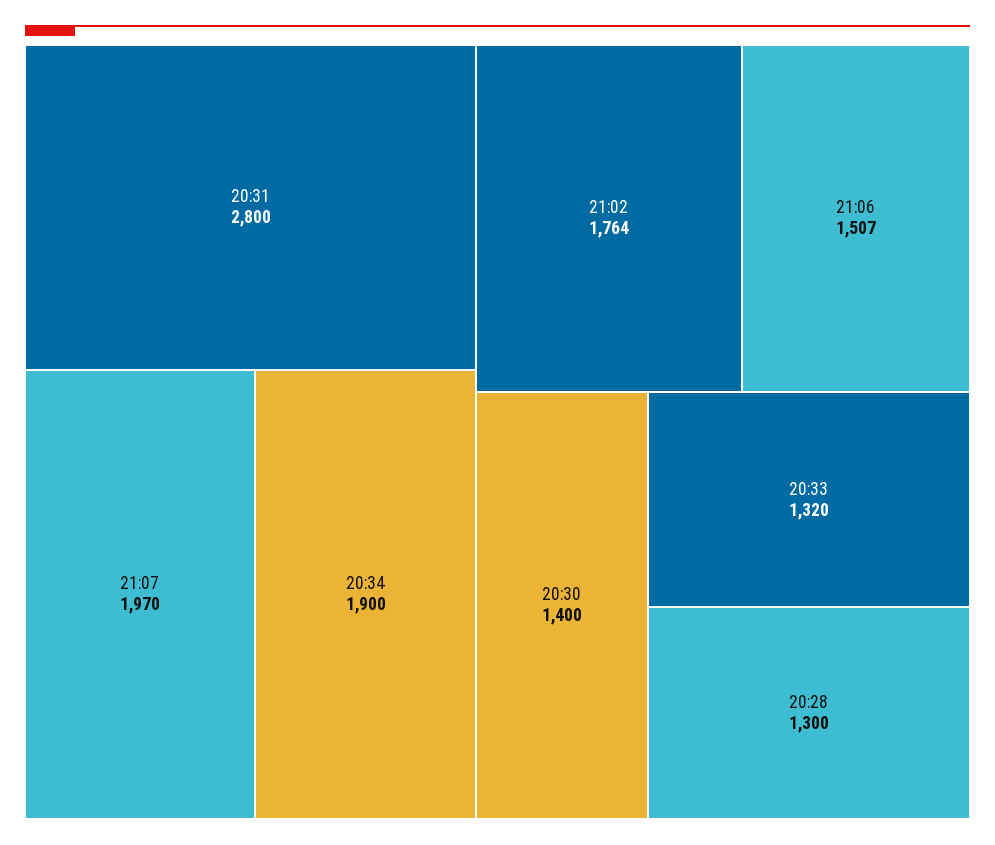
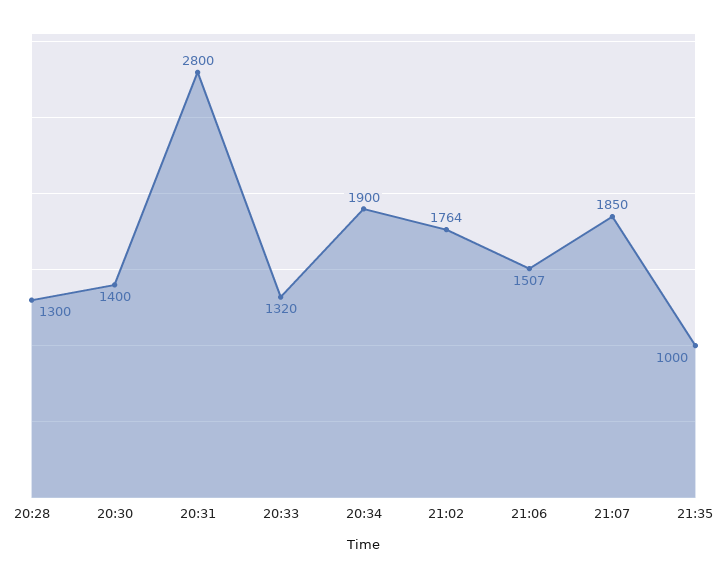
21:07: 1970 -> 1850
21:35: none -> 1000

